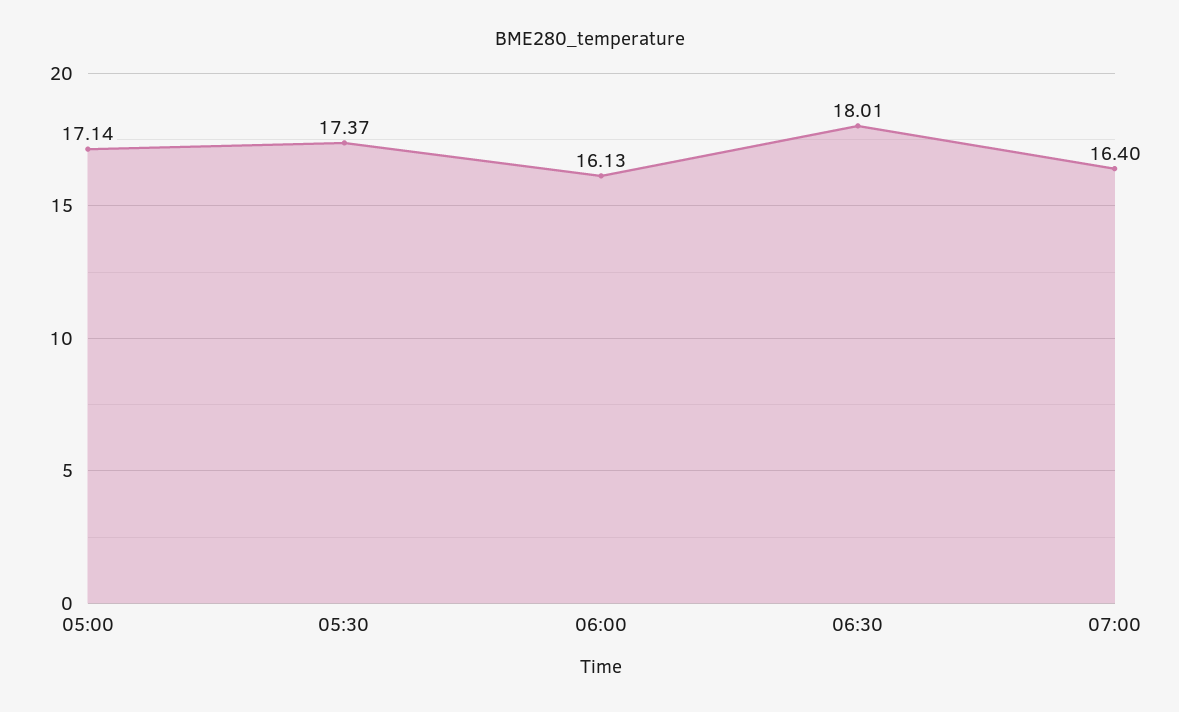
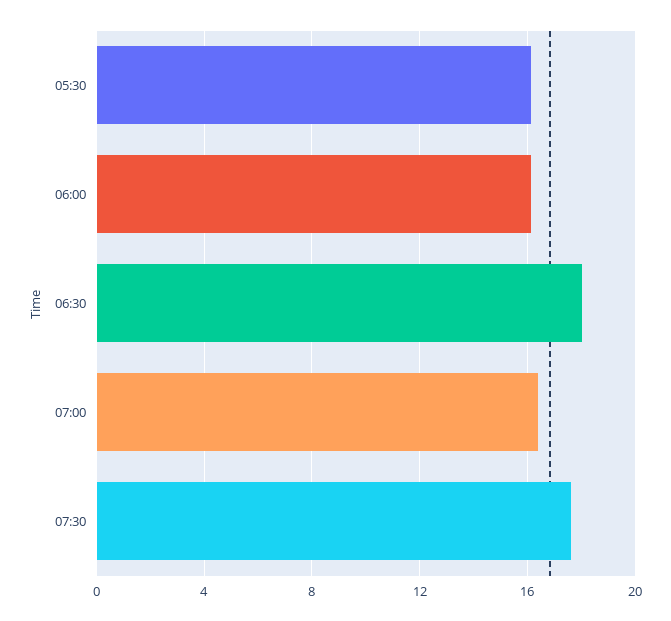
05:00: 17.14 -> none
05:30: 17.37 -> 16
07:30: none -> 17.5

